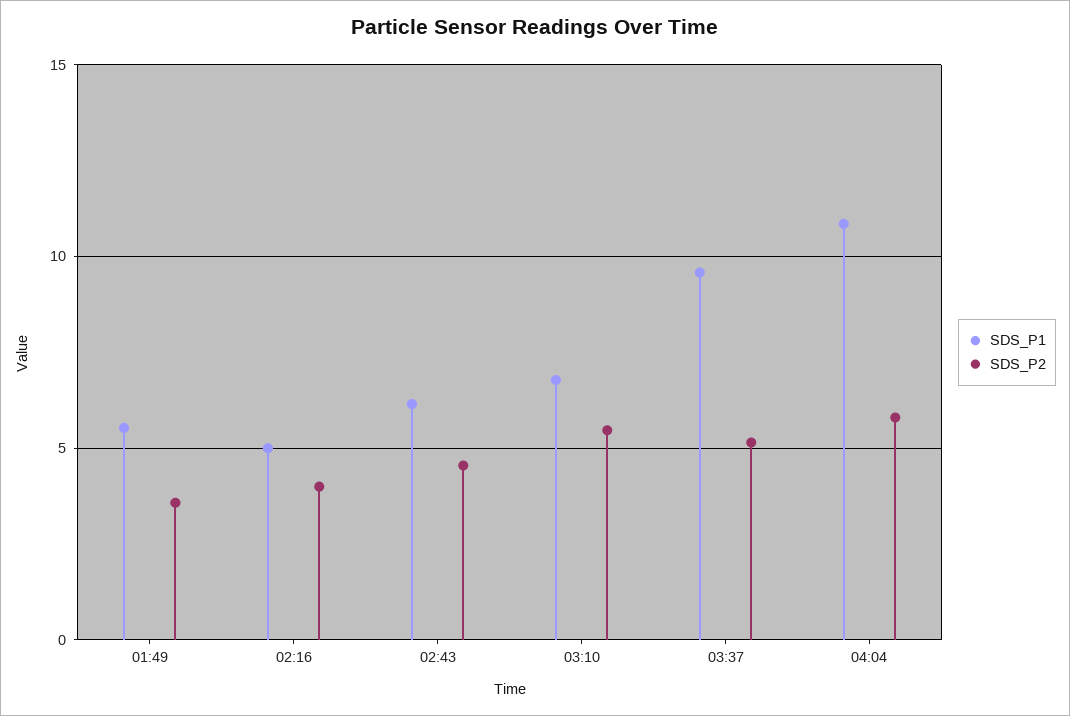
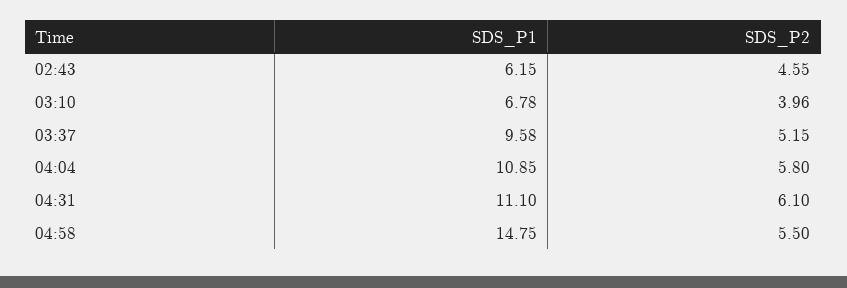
SDS_P1, 01:49: 5.5 -> none
SDS_P2, 01:49: 3.5 -> none
SDS_P1, 02:16: 5 -> none
SDS_P2, 02:16: 4 -> none
SDS_P2, 03:10: 5.5 -> 3.96
SDS_P1, 04:31: none -> 11.1
SDS_P2, 04:31: none -> 6.1
SDS_P1, 04:58: none -> 14.75
SDS_P2, 04:58: none -> 5.5

